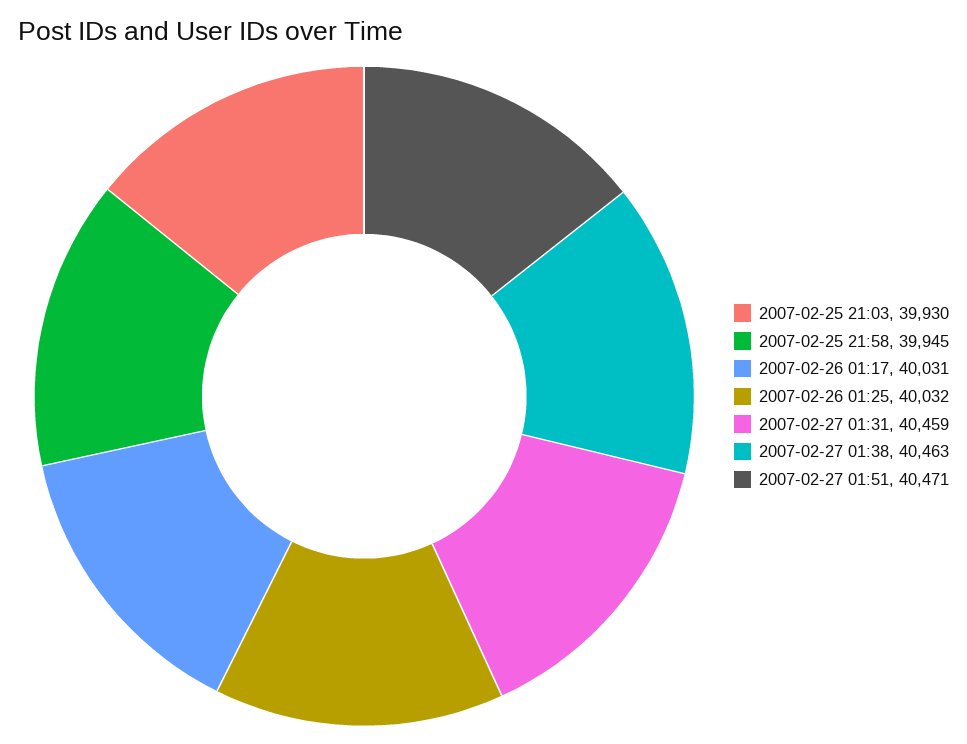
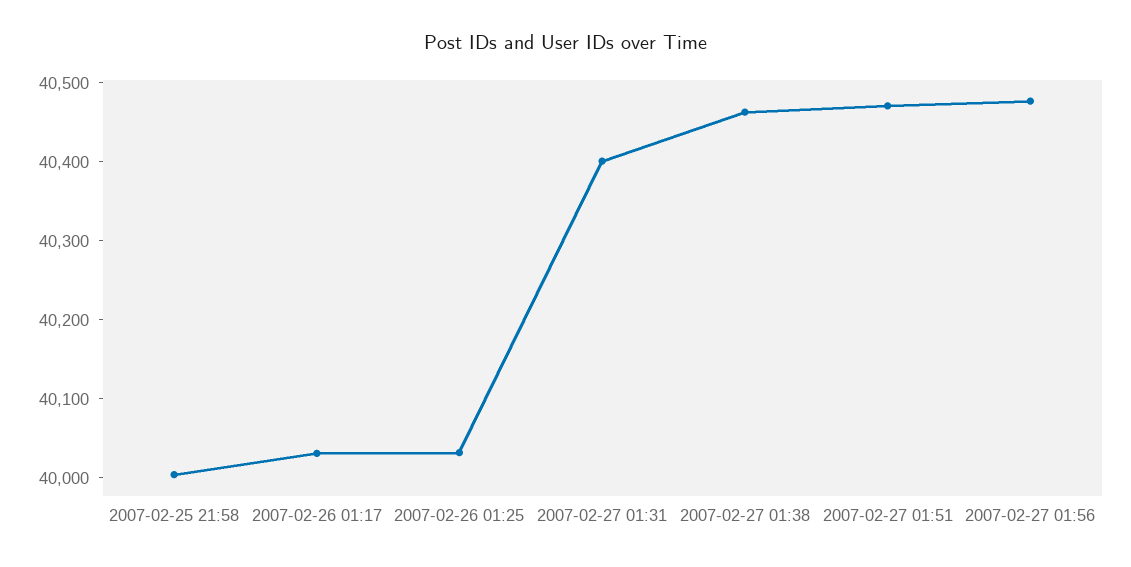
2007-02-25 21:03: 39930 -> none
2007-02-25 21:58: 39945 -> 40000
2007-02-27 01:31: 40459 -> 40400
2007-02-27 01:56: none -> 40480

